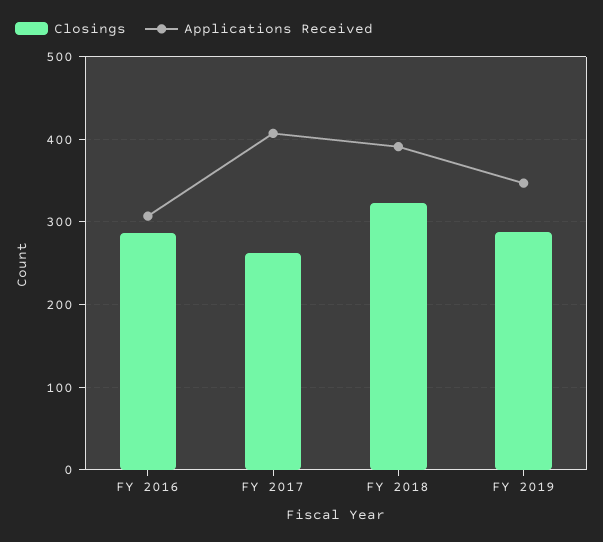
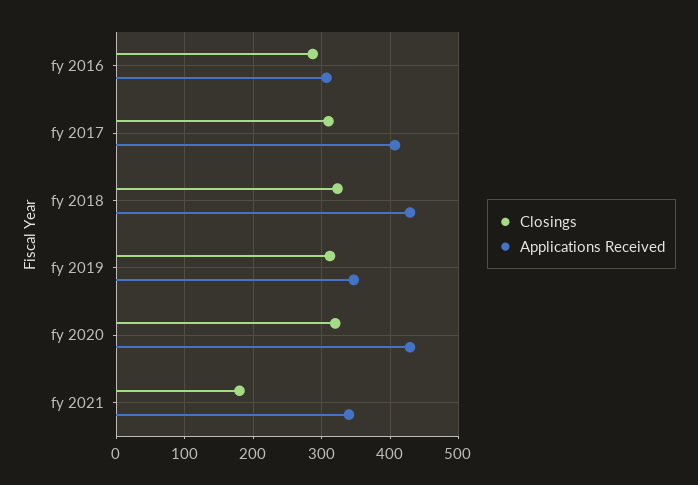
Closings, FY 2017: 260 -> 310
Applications Received, FY 2018: 390 -> 430
Closings, FY 2019: 290 -> 310
Closings, fy 2020: none -> 320
Applications Received, fy 2020: none -> 430
Closings, fy 2021: none -> 180
Applications Received, fy 2021: none -> 340

